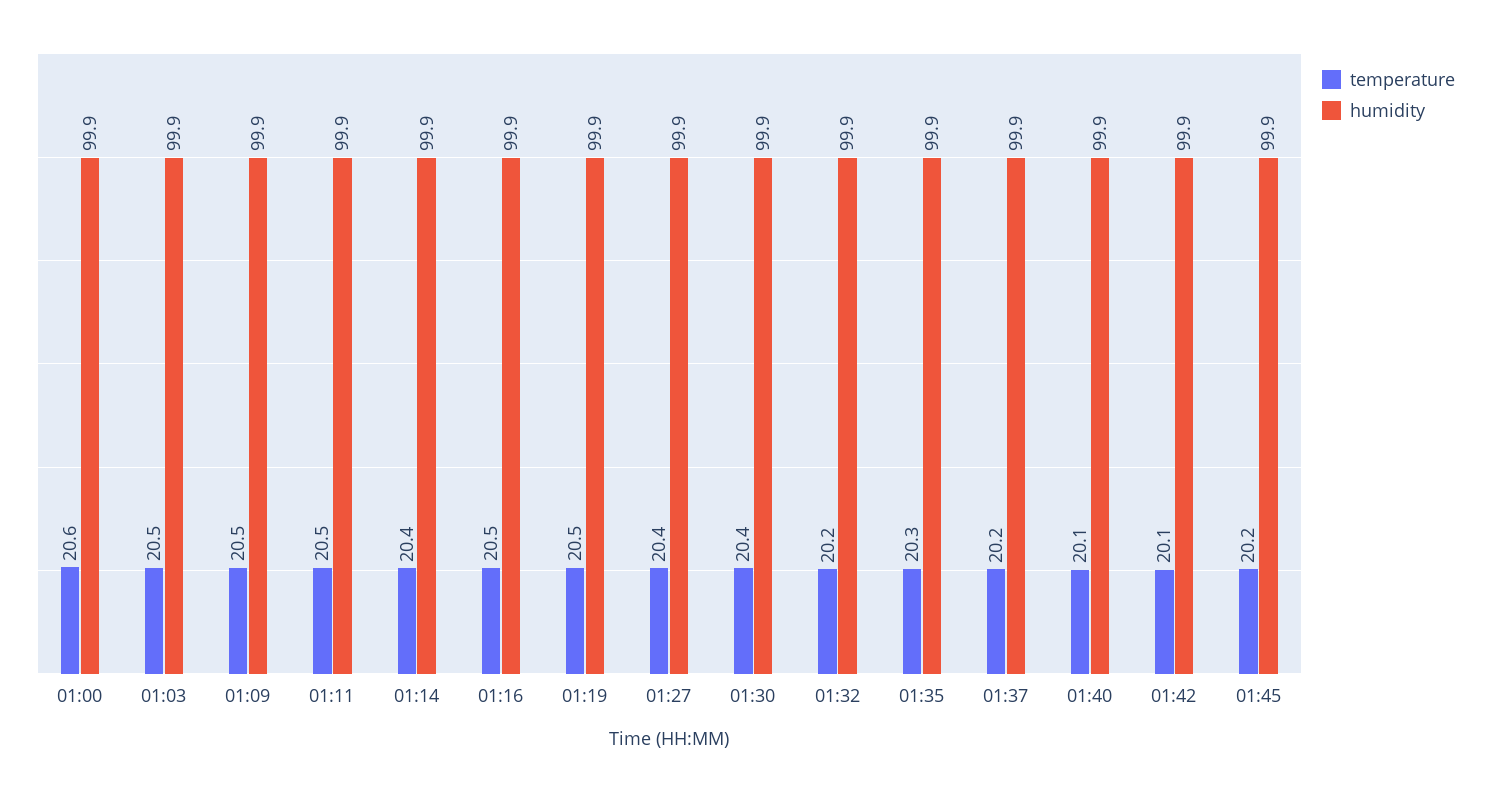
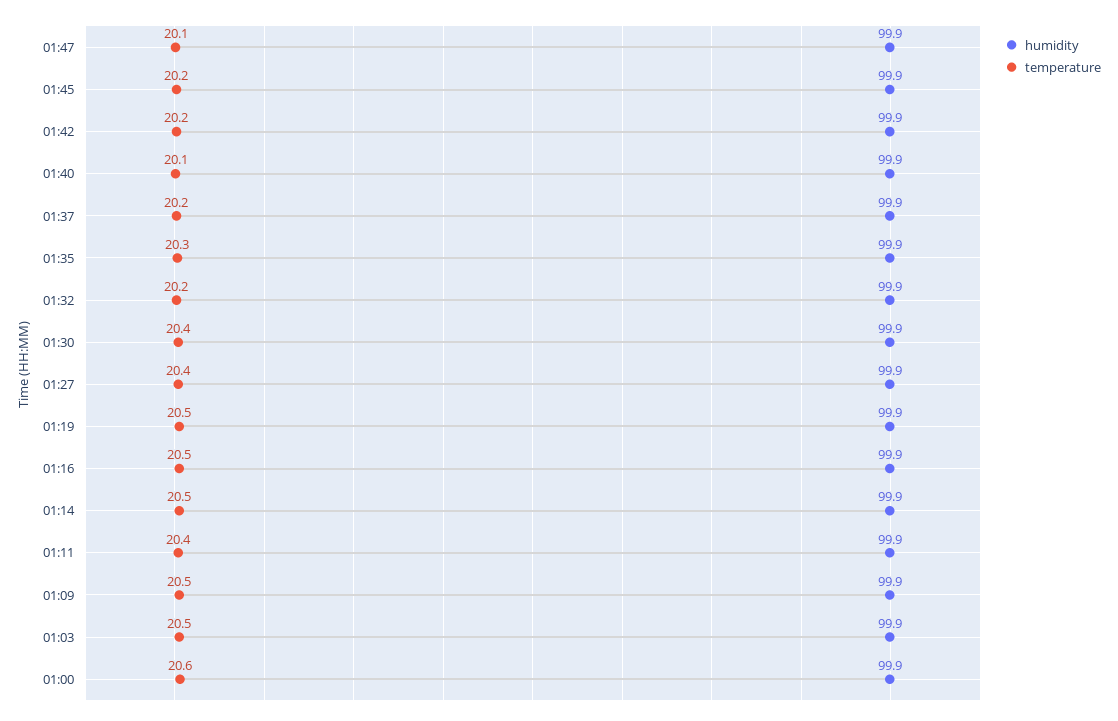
temperature, 01:11: 20.5 -> 20.4
temperature, 01:14: 20.4 -> 20.5
temperature, 01:42: 20.1 -> 20.2
humidity, 01:47: none -> 99.9
temperature, 01:47: none -> 20.1

